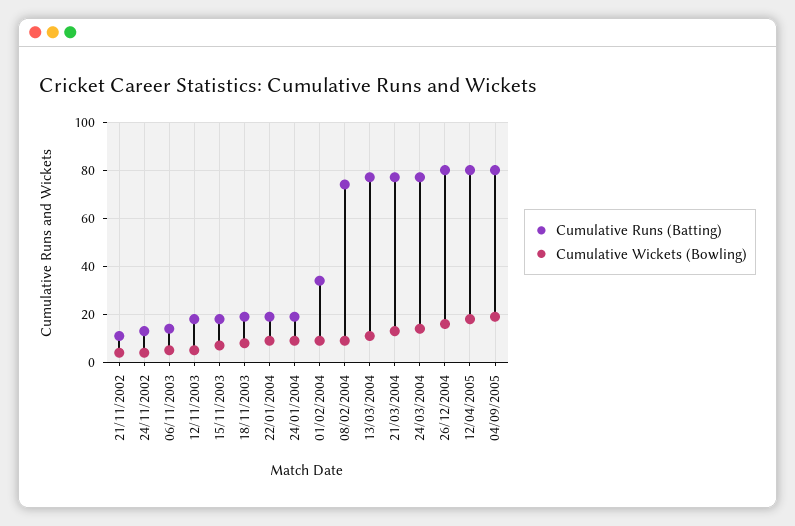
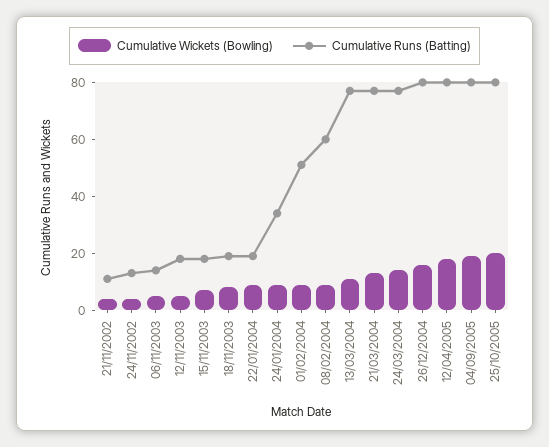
Cumulative Runs (Batting), 24/01/2004: 20 -> 35
Cumulative Runs (Batting), 01/02/2004: 35 -> 50
Cumulative Runs (Batting), 08/02/2004: 75 -> 60
Cumulative Wickets (Bowling), 25/10/2005: none -> 20
Cumulative Runs (Batting), 25/10/2005: none -> 80

